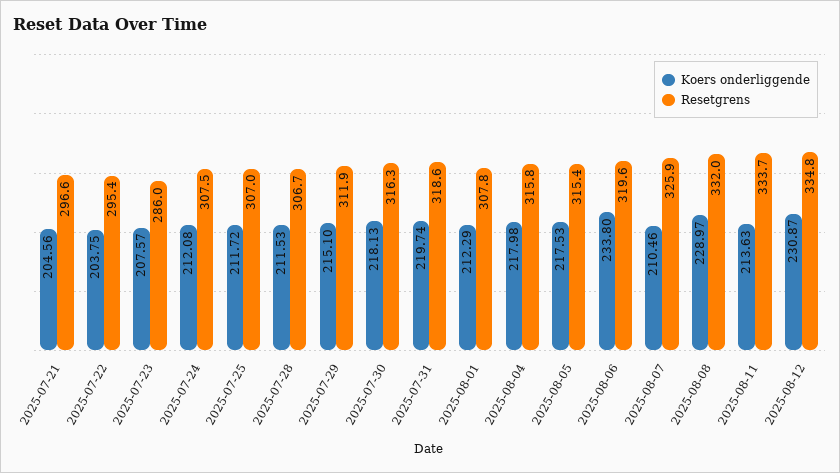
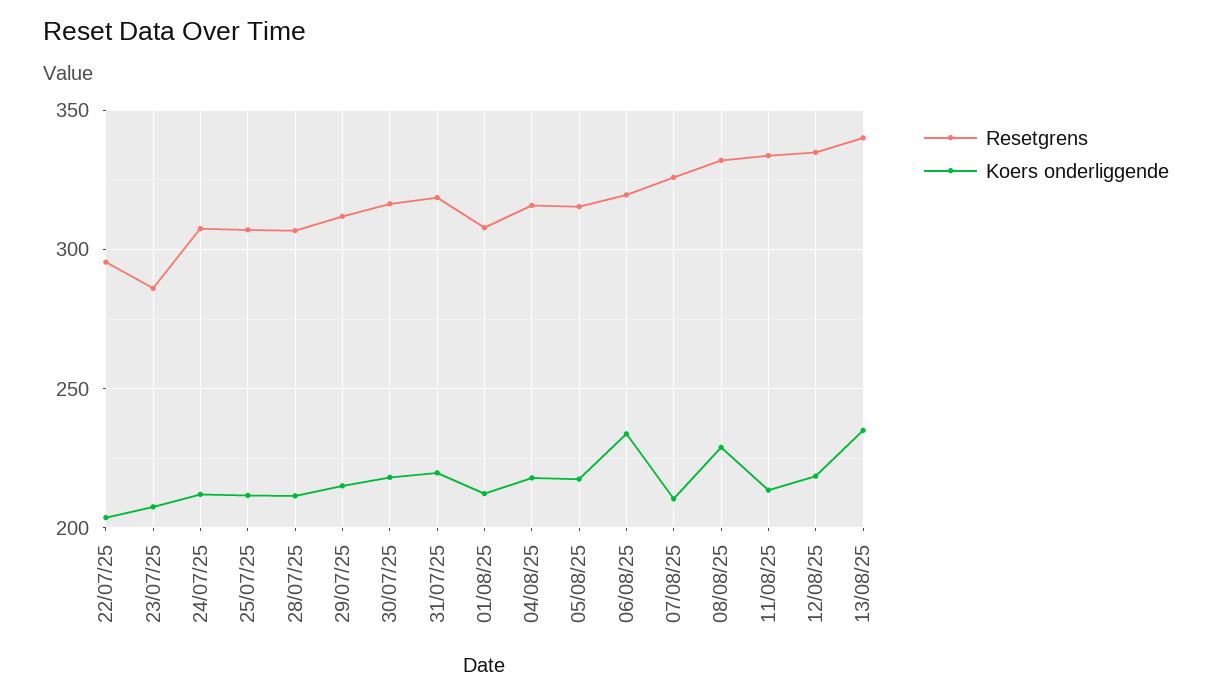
Koers onderliggende, 2025-07-21: 204.56 -> none
Resetgrens, 2025-07-21: 296.6 -> none
Koers onderliggende, 2025-08-12: 230.87 -> 220
Resetgrens, 13/08/25: none -> 340
Koers onderliggende, 13/08/25: none -> 235

